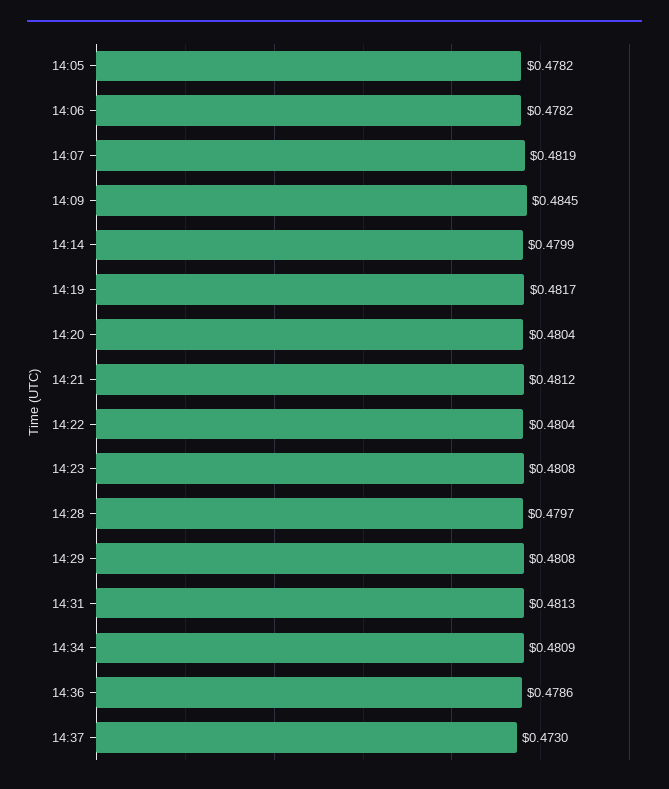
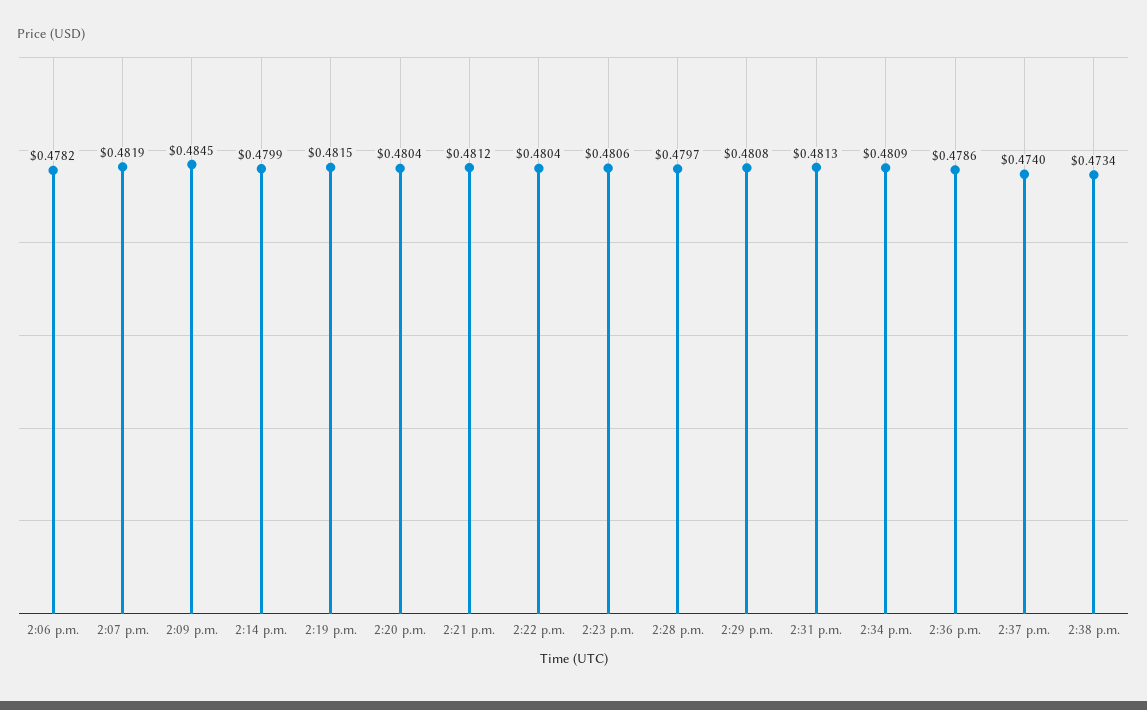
14:05: 0.4782 -> none
14:19: 0.4817 -> 0.4815
14:23: 0.4808 -> 0.4806
14:37: 0.473 -> 0.474
2:38 p.m.: none -> 0.4734

